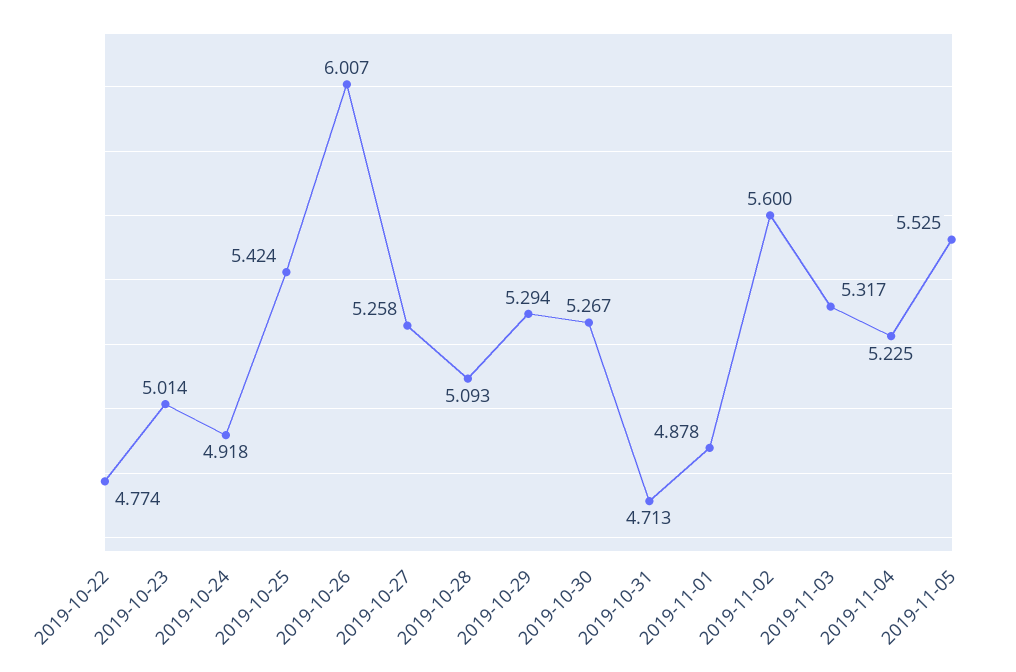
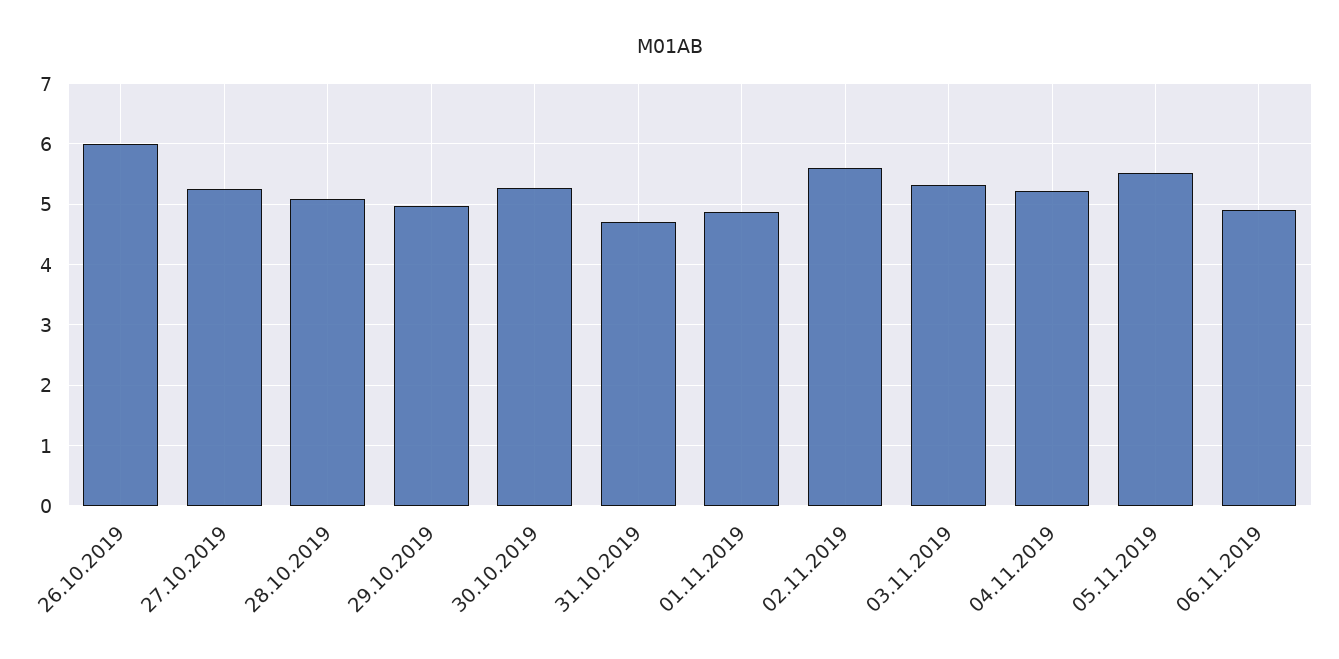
2019-10-22: 4.774 -> none
2019-10-23: 5.014 -> none
2019-10-24: 4.918 -> none
2019-10-25: 5.424 -> none
2019-10-29: 5.294 -> 5
06.11.2019: none -> 4.9

